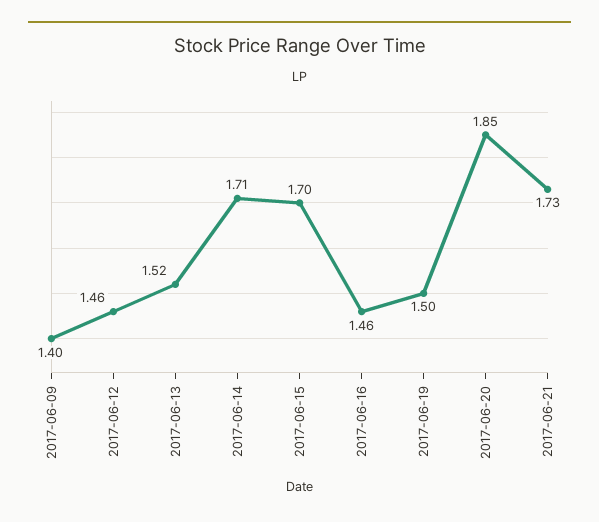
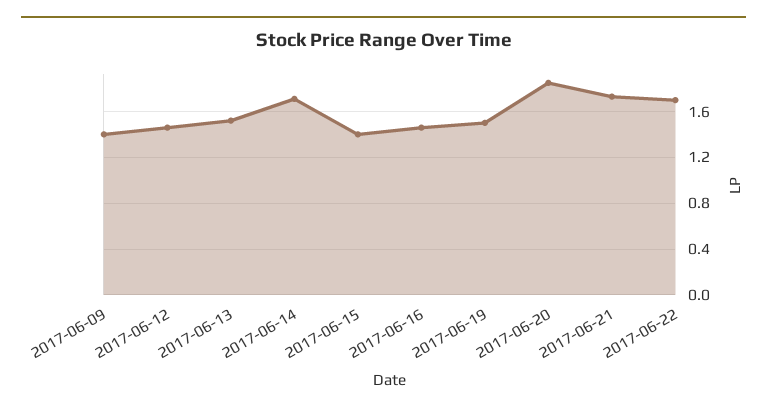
2017-06-15: 1.7 -> 1.4
2017-06-22: none -> 1.7

